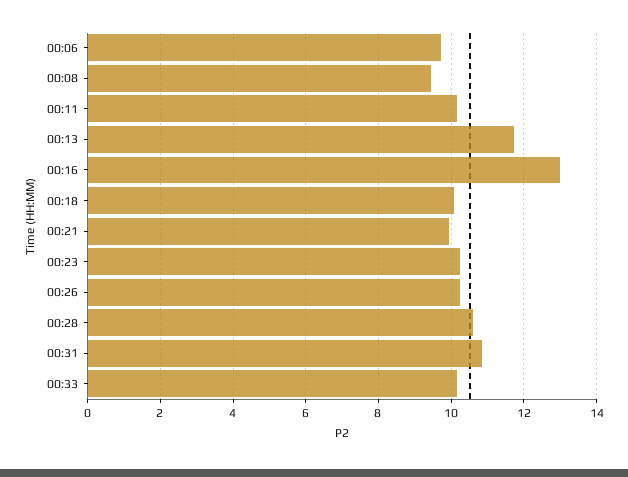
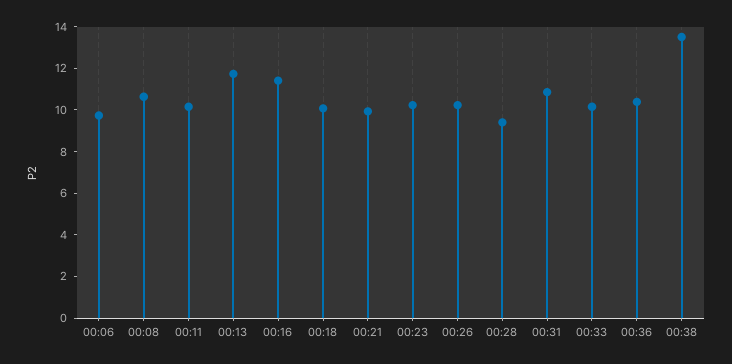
00:08: 9.4 -> 10.5
00:16: 13 -> 11.5
00:28: 10.6 -> 9.5
00:36: none -> 10.5
00:38: none -> 13.5

